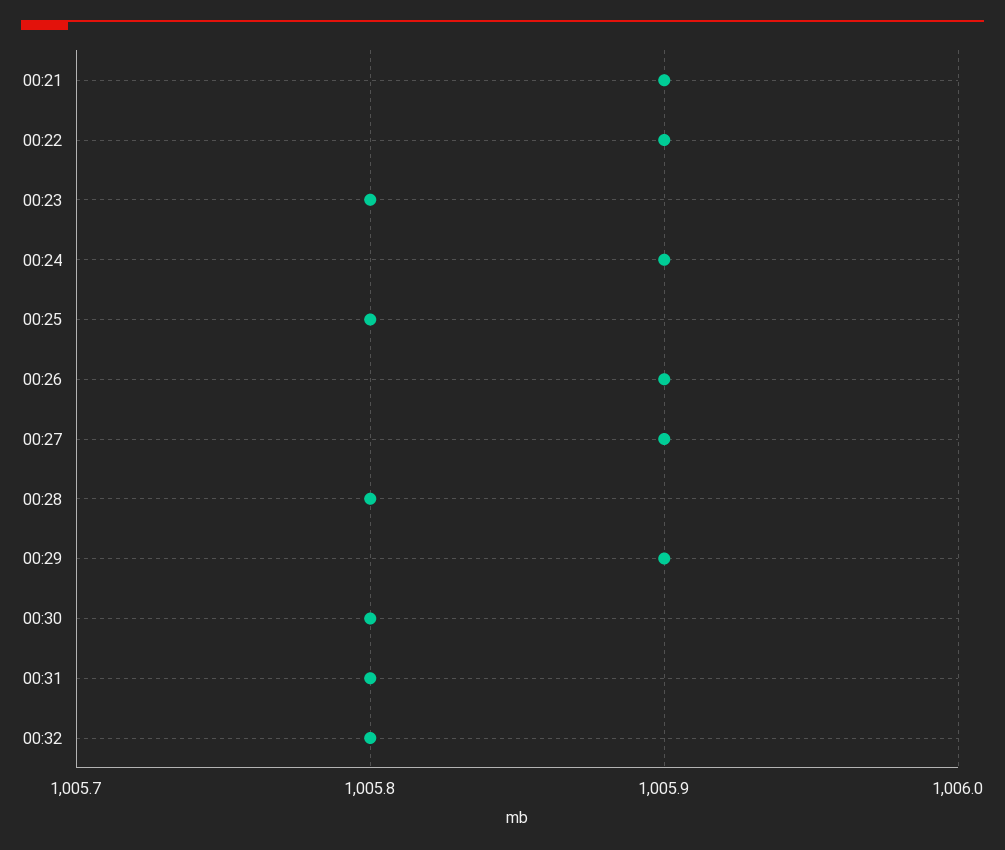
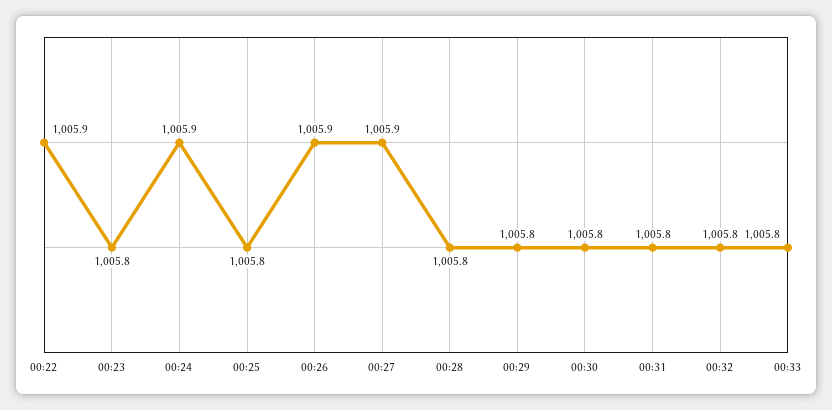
00:21: 1005.9 -> none
00:29: 1005.9 -> 1005.8
00:33: none -> 1005.8

